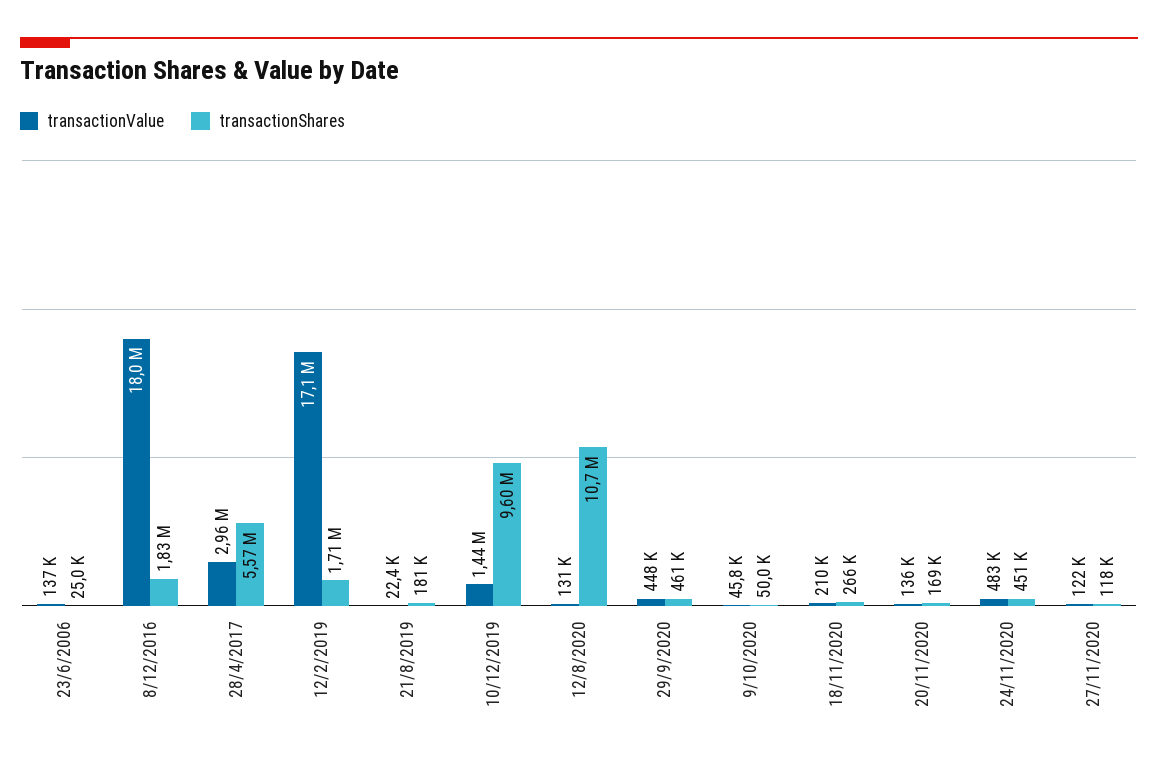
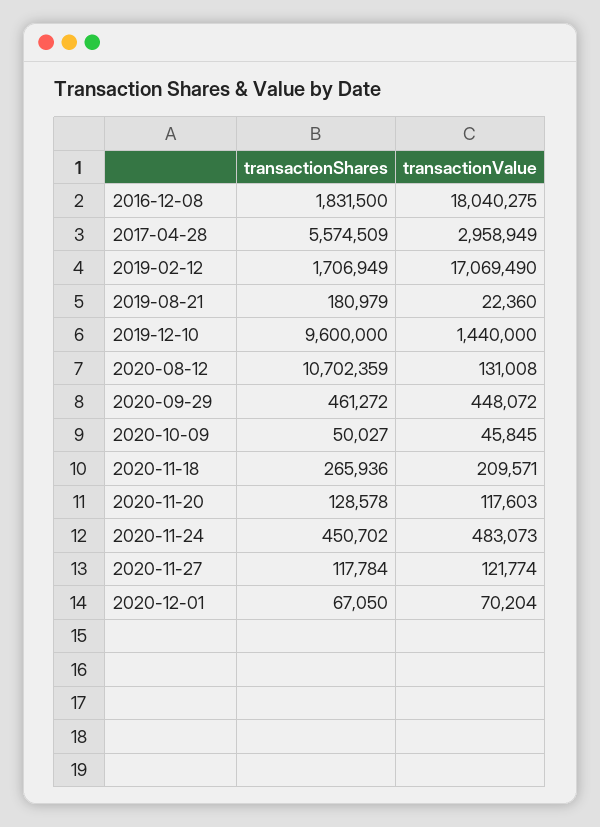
transactionValue, 23/6/2006: 137000 -> none
transactionShares, 23/6/2006: 25000 -> none
transactionValue, 20/11/2020: 136000 -> 117603
transactionShares, 20/11/2020: 169000 -> 128578
transactionShares, 2020-12-01: none -> 67050
transactionValue, 2020-12-01: none -> 70204

